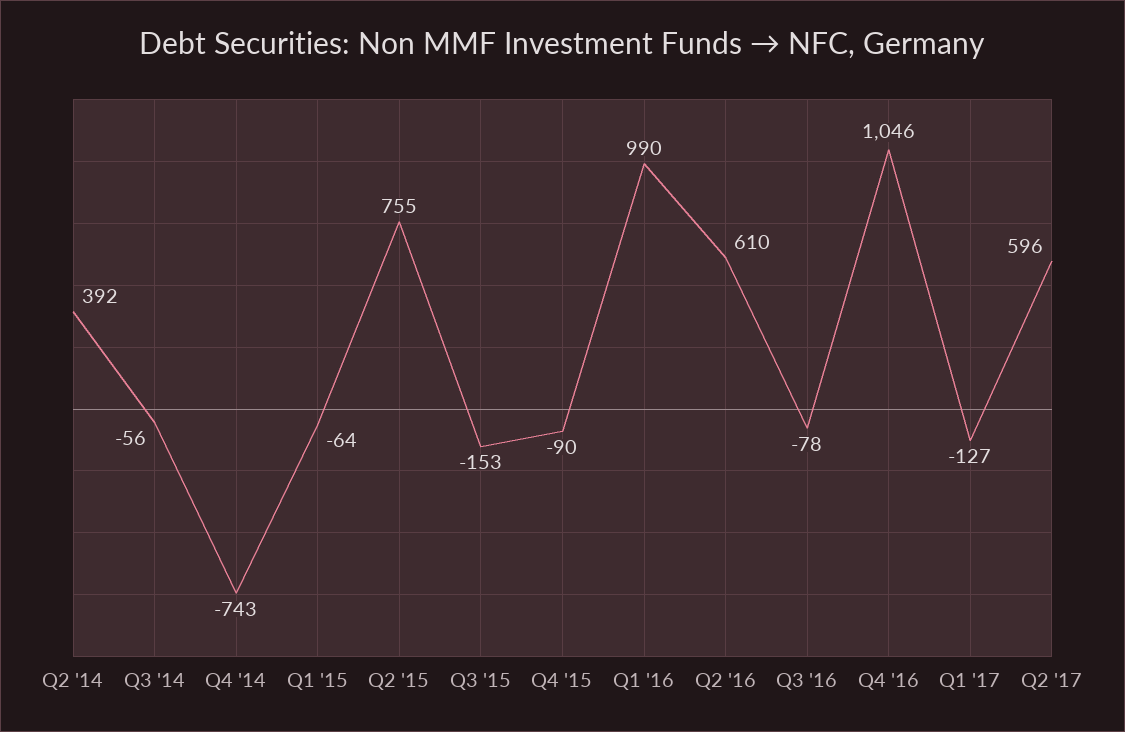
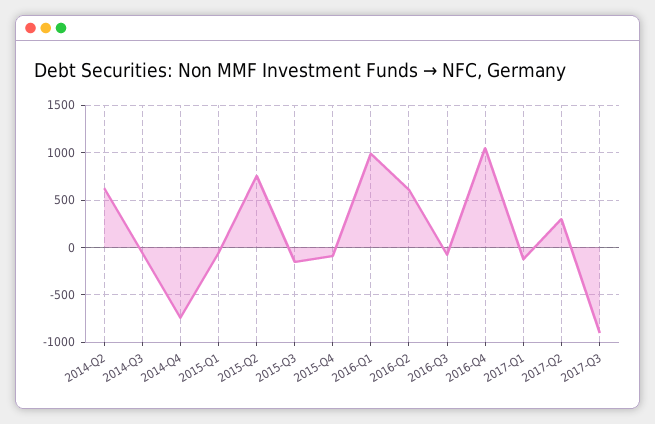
Q2 '14: 392 -> 600
Q2 '17: 596 -> 300
2017-Q3: none -> -900

